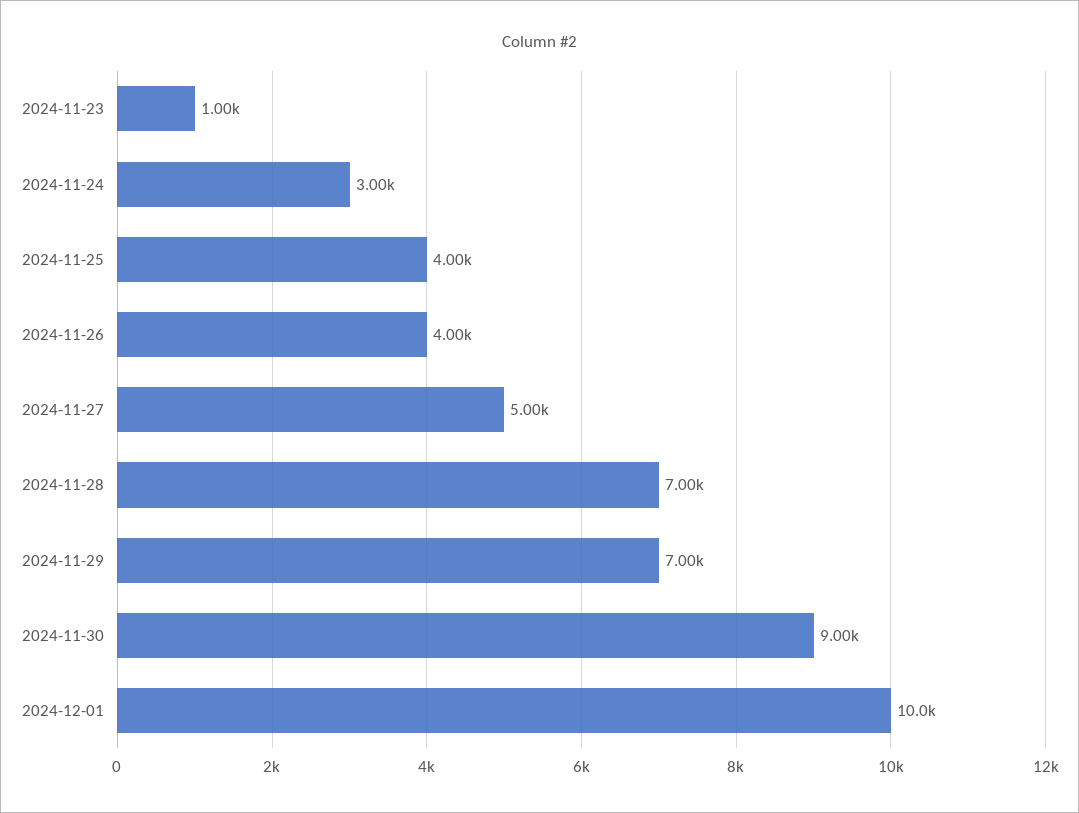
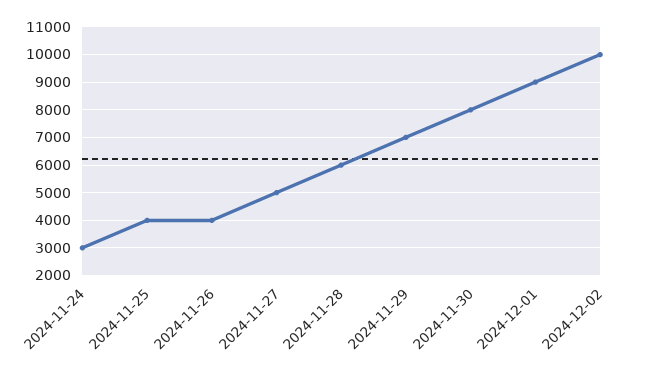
2024-11-23: 1000 -> none
2024-11-28: 7000 -> 6000
2024-11-30: 9000 -> 8000
2024-12-01: 10000 -> 9000
2024-12-02: none -> 10000

